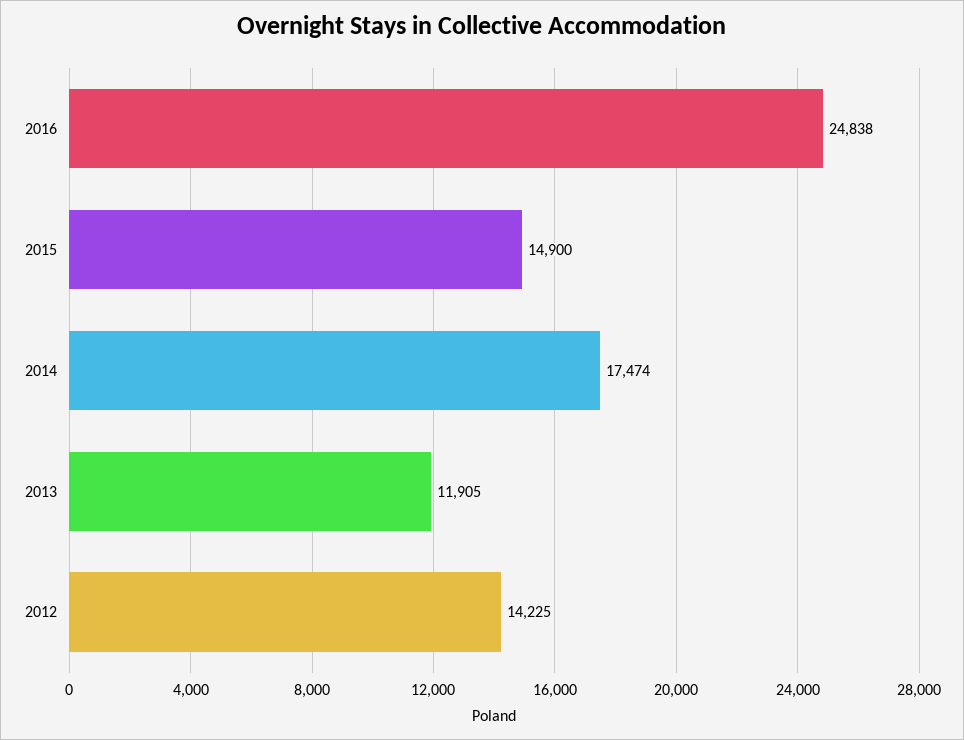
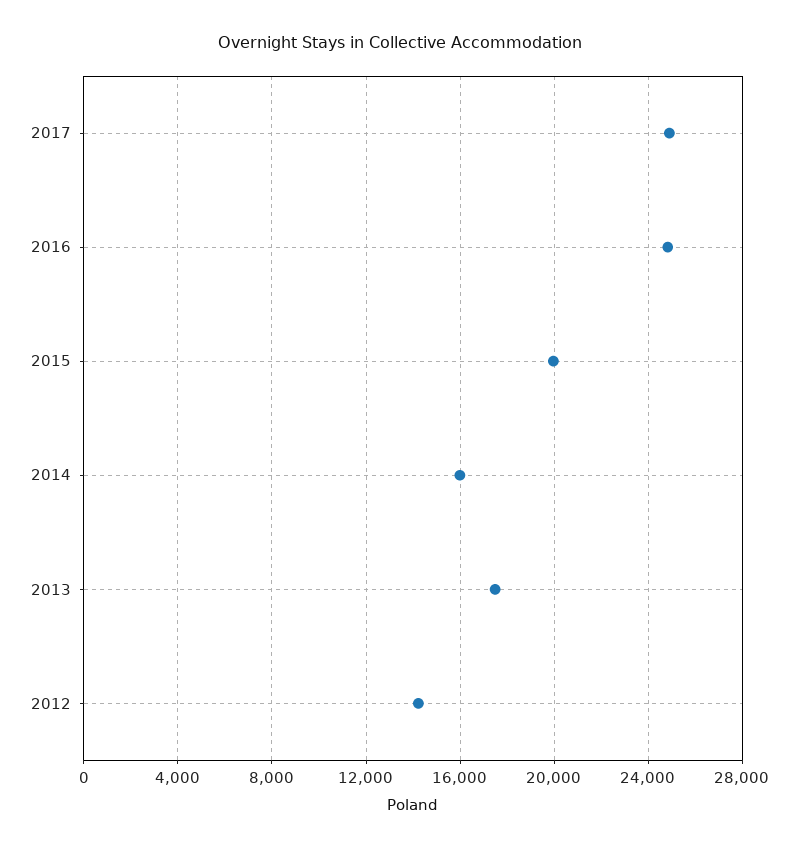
2015: 14900 -> 20000
2014: 17474 -> 16000
2013: 11905 -> 17500
2017: none -> 25000

